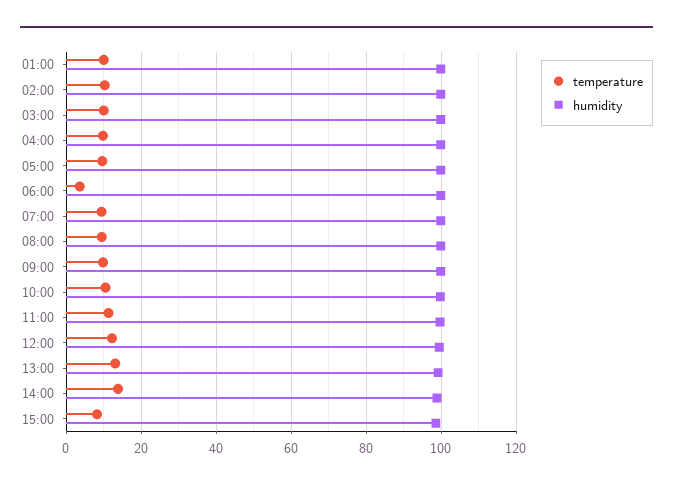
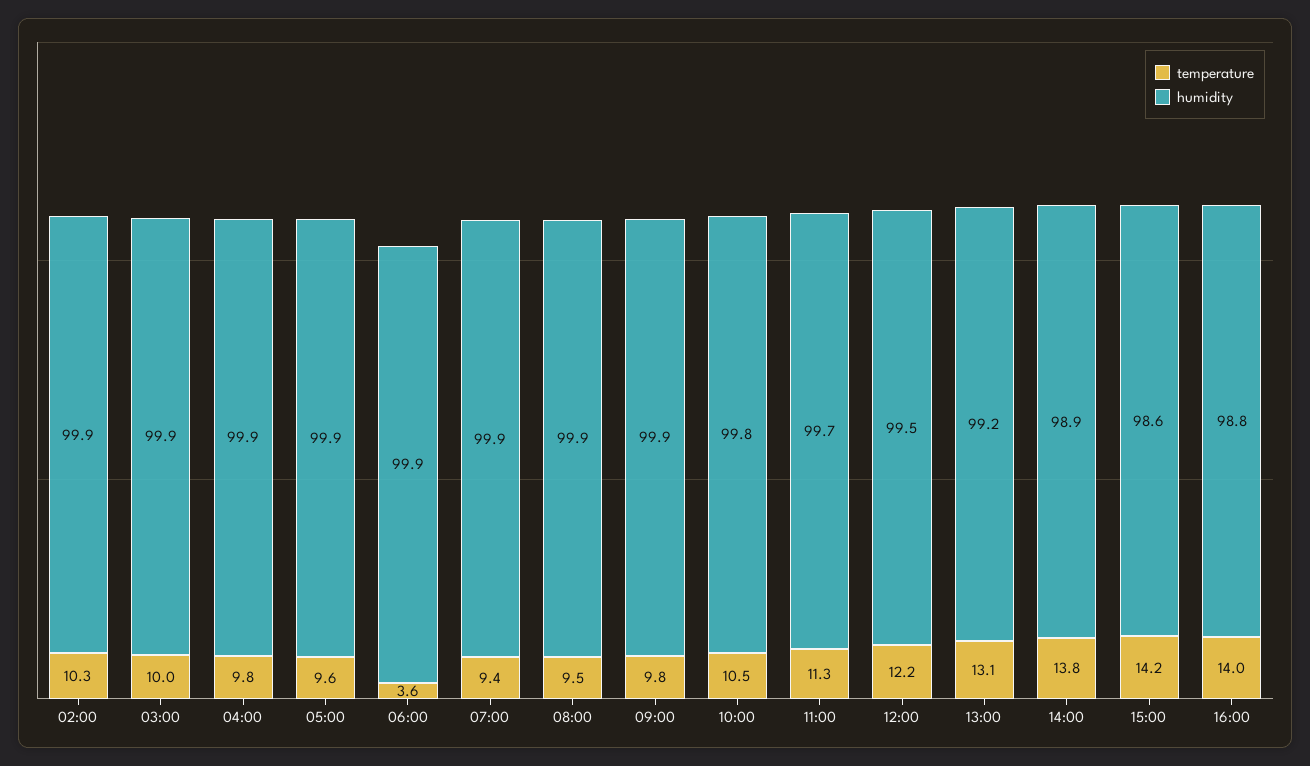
temperature, 01:00: 10 -> none
humidity, 01:00: 100 -> none
temperature, 15:00: 8 -> 14.2
temperature, 16:00: none -> 14
humidity, 16:00: none -> 98.8

